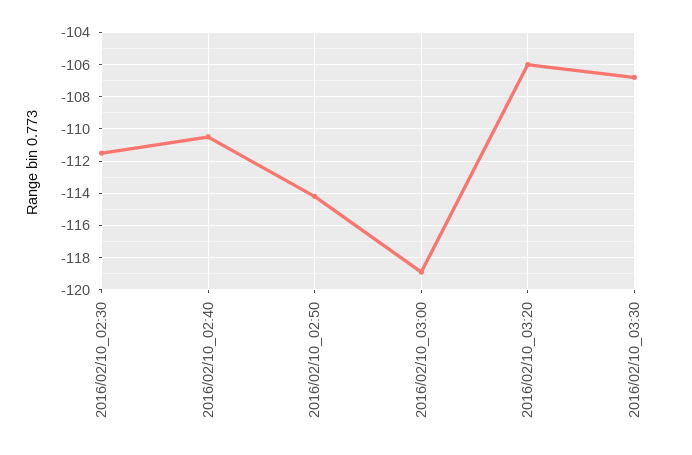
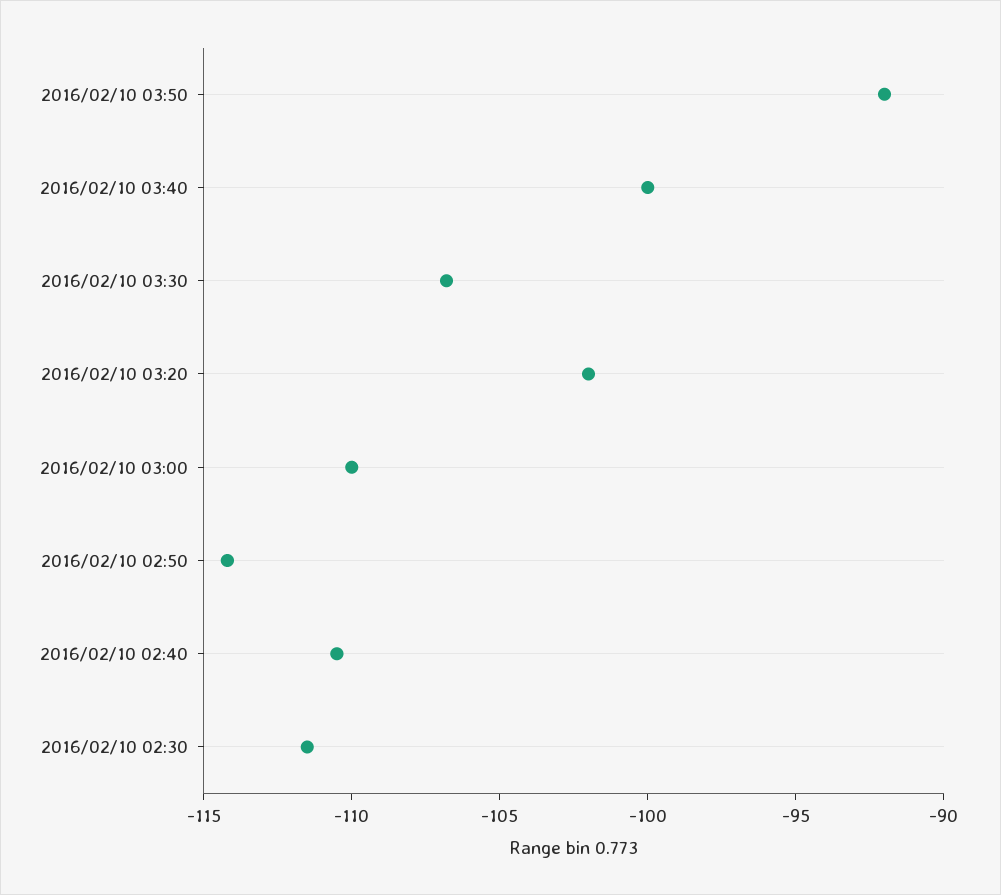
2016/02/10_03:00: -119 -> -110
2016/02/10_03:20: -106 -> -102
2016/02/10 03:50: none -> -92
2016/02/10 03:40: none -> -100

